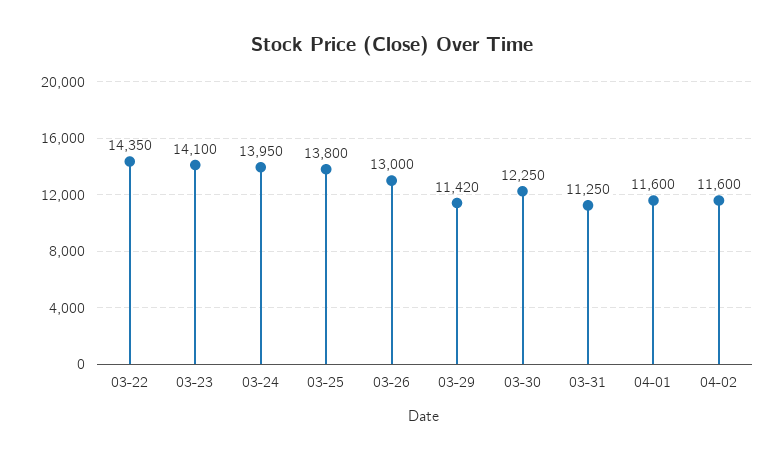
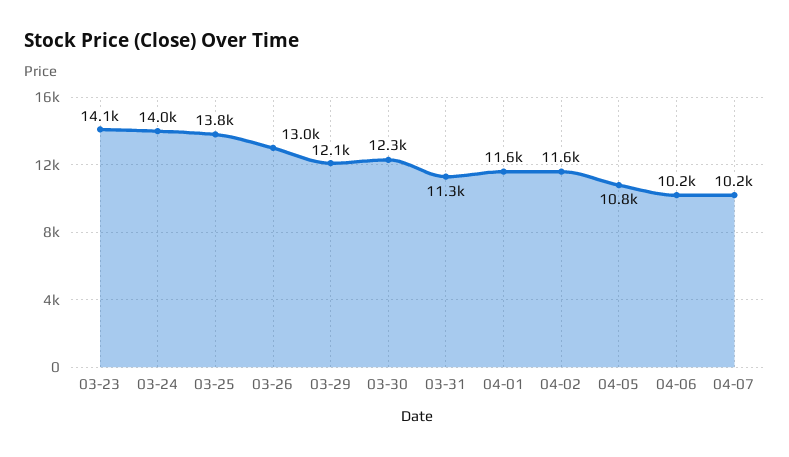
03-22: 14350 -> none
03-29: 11420 -> 12100
04-05: none -> 10800
04-06: none -> 10200
04-07: none -> 10200

